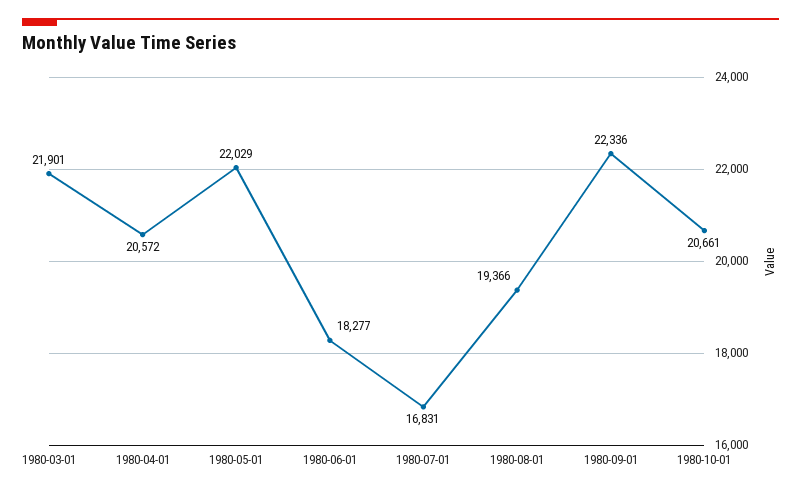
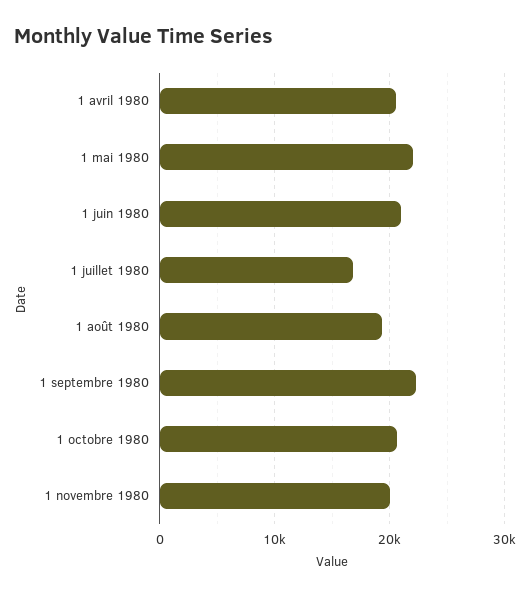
1980-03-01: 21901 -> none
1980-06-01: 18277 -> 21000
1 novembre 1980: none -> 20000

